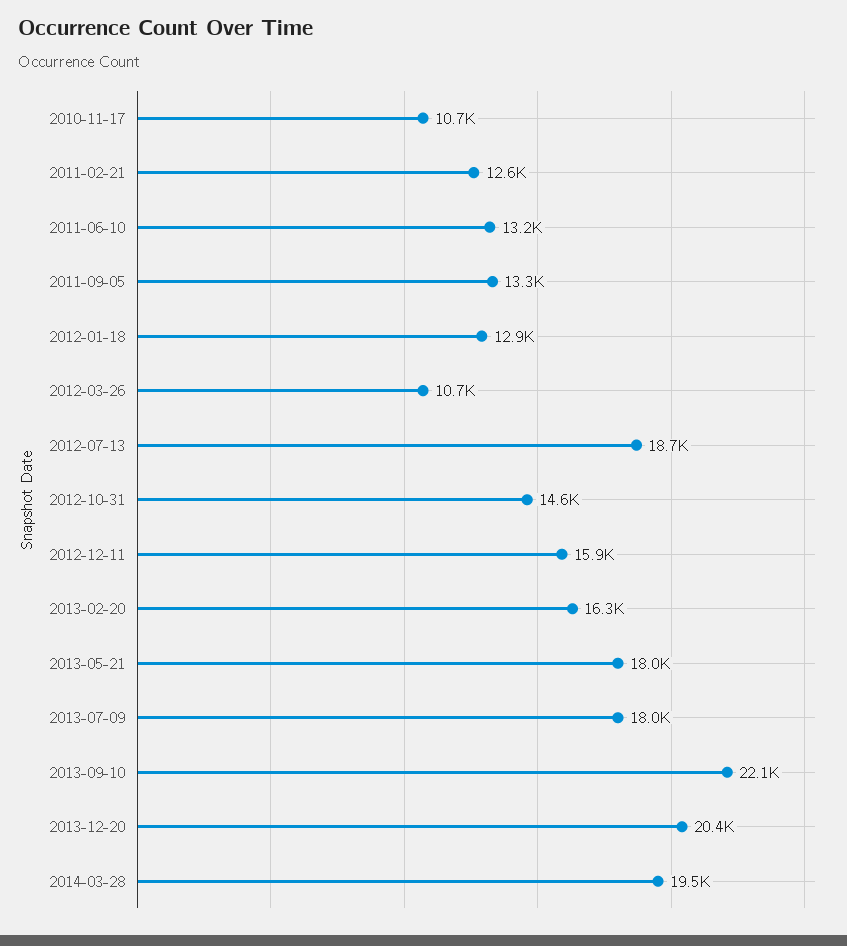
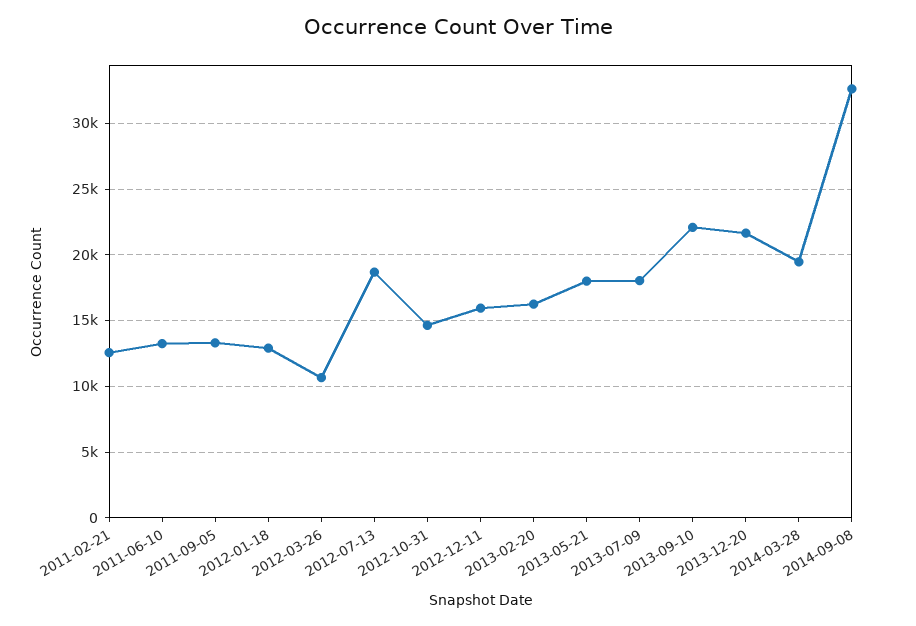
2010-11-17: 10700 -> none
2013-12-20: 20400 -> 21500
2014-09-08: none -> 32500

